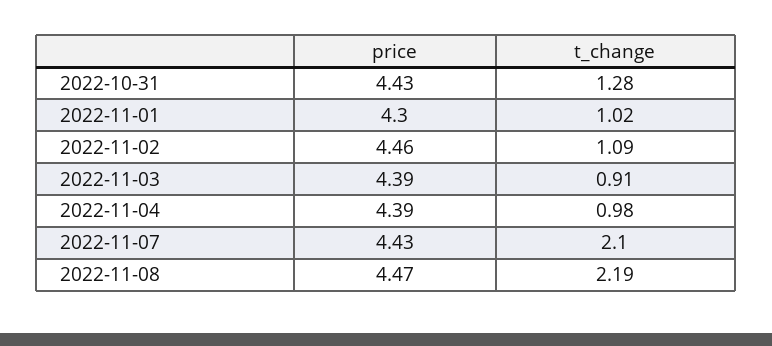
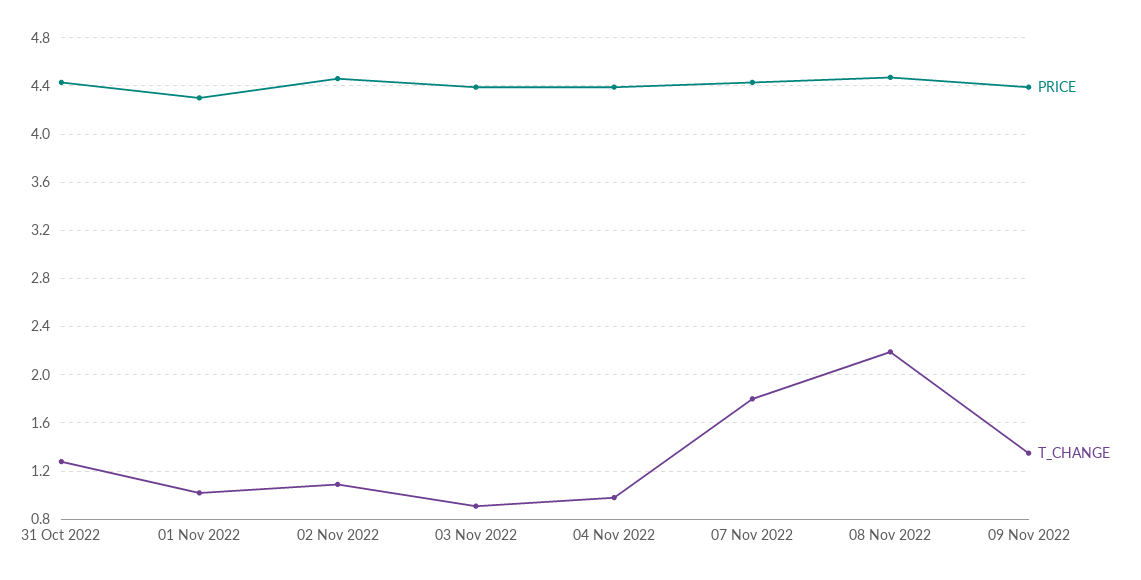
t_change, 2022-11-07: 2.1 -> 1.8
price, 09 Nov 2022: none -> 4.4
t_change, 09 Nov 2022: none -> 1.35

